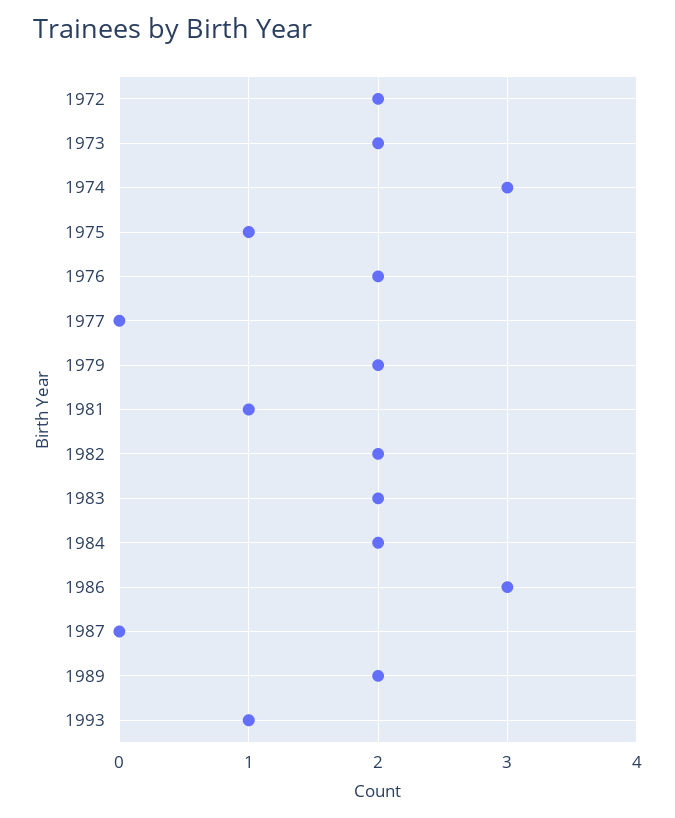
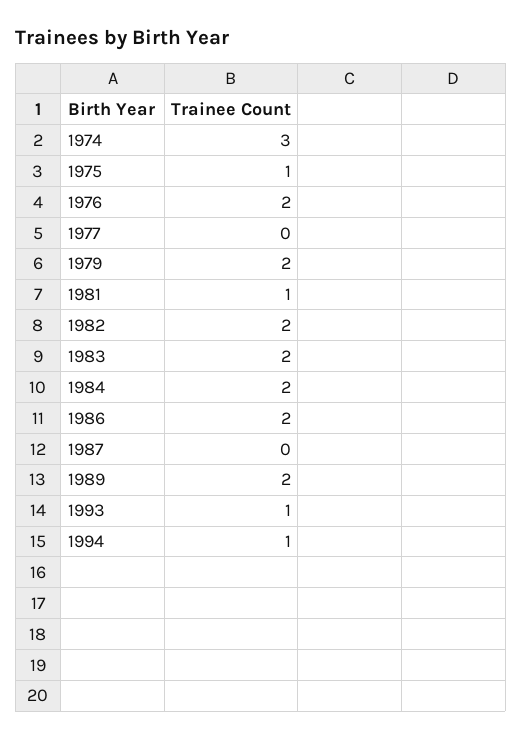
1972: 2 -> none
1973: 2 -> none
1986: 3 -> 2
1994: none -> 1

